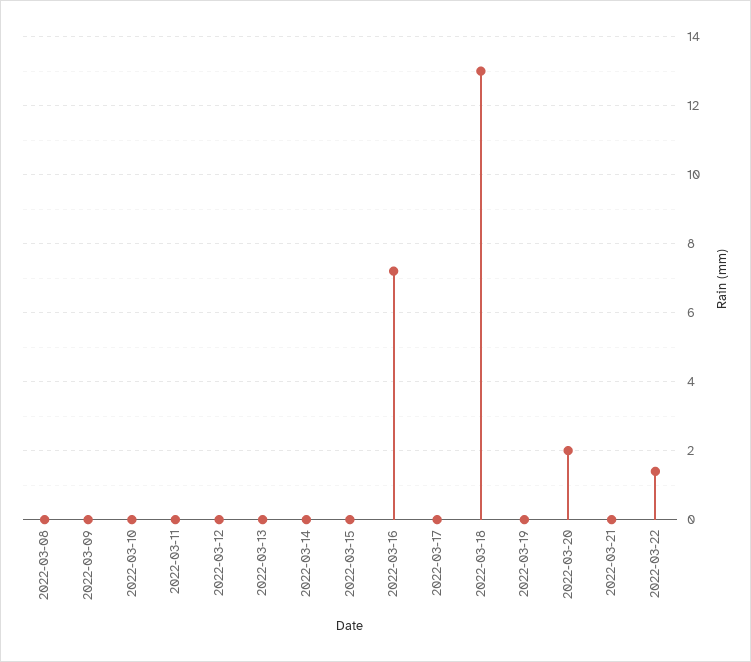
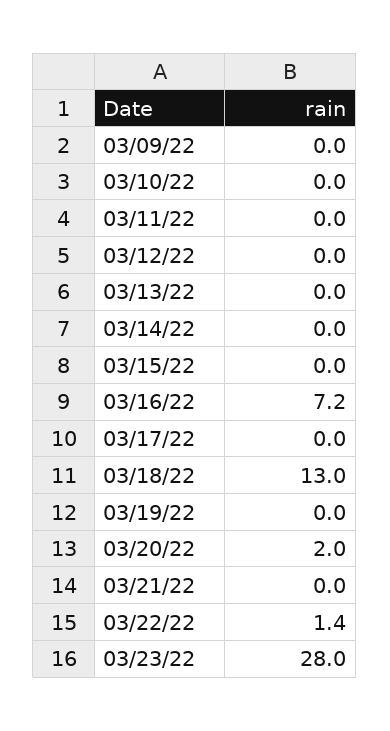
2022-03-08: 0 -> none
03/23/22: none -> 28

